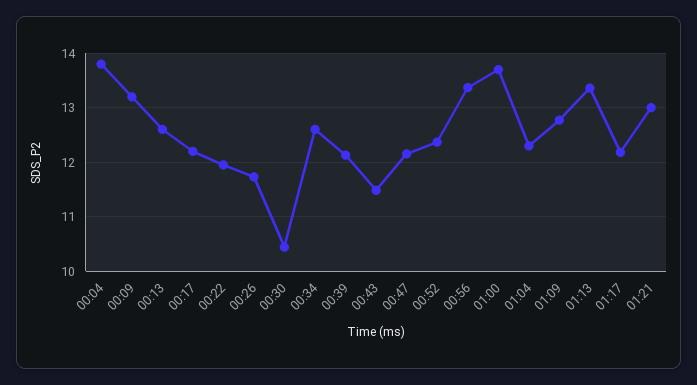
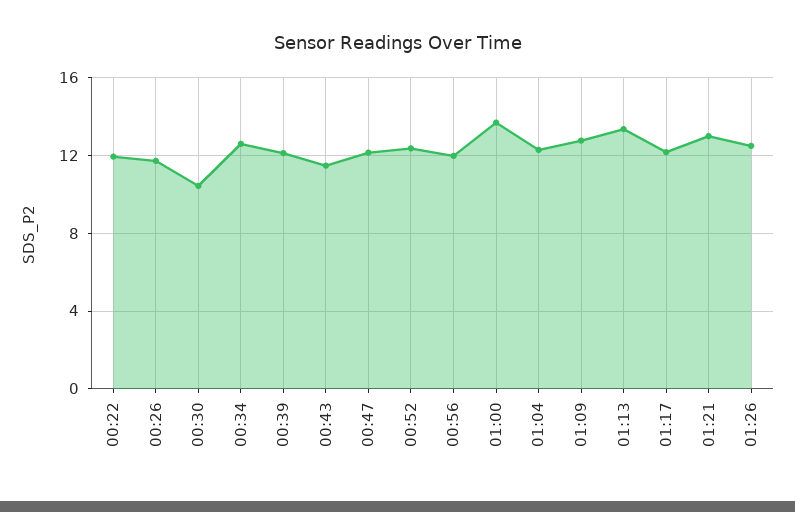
00:04: 13.8 -> none
00:09: 13.2 -> none
00:13: 12.6 -> none
00:17: 12.2 -> none
00:56: 13.4 -> 12
01:26: none -> 12.5

